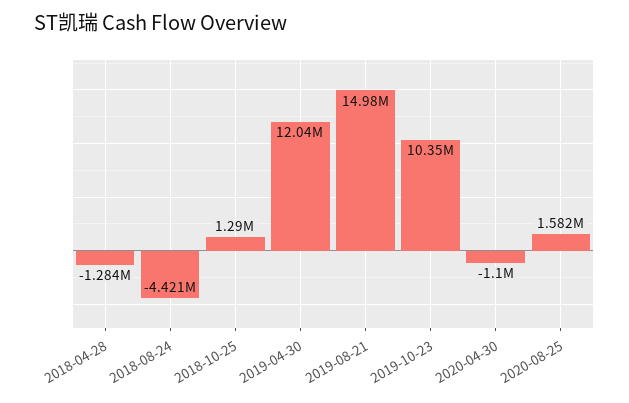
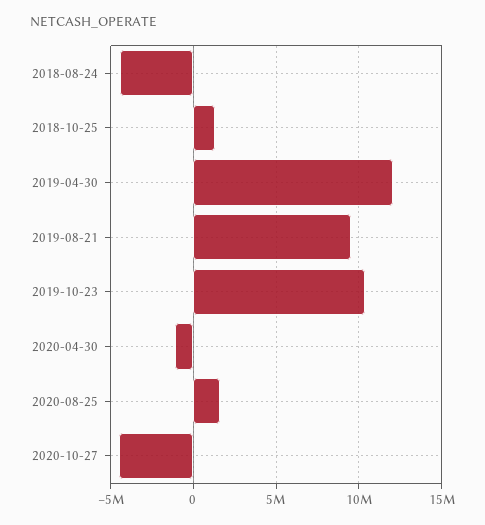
2018-04-28: -1284000 -> none
2019-08-21: 14980000 -> 9500000
2020-10-27: none -> -4500000

